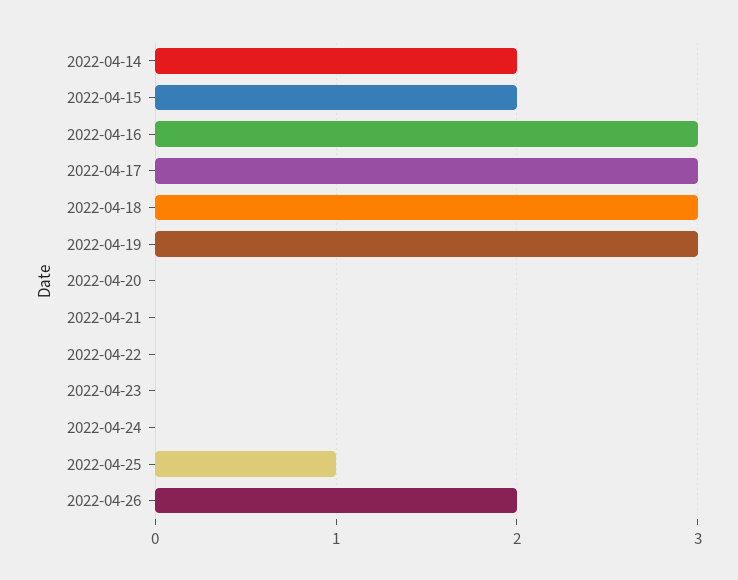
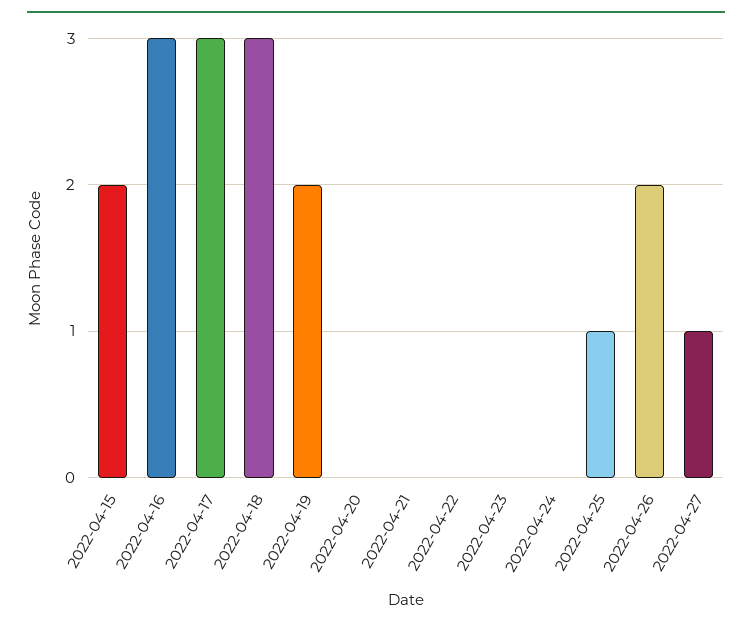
2022-04-14: 2 -> none
2022-04-19: 3 -> 2
2022-04-27: none -> 1

